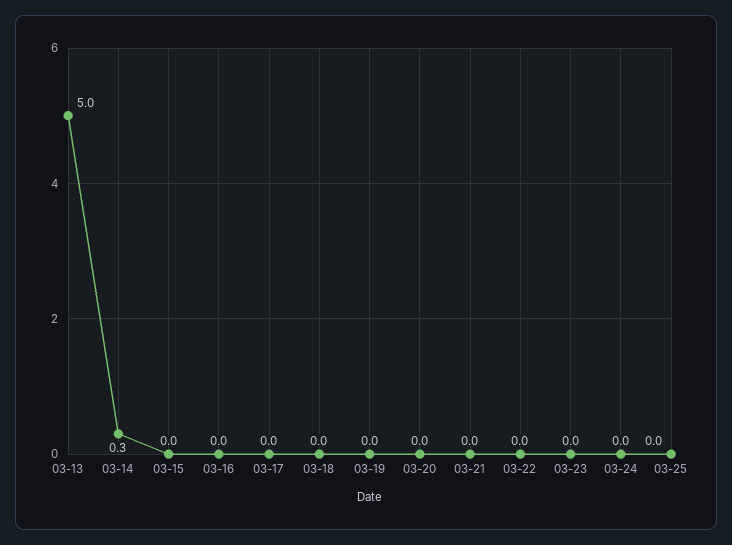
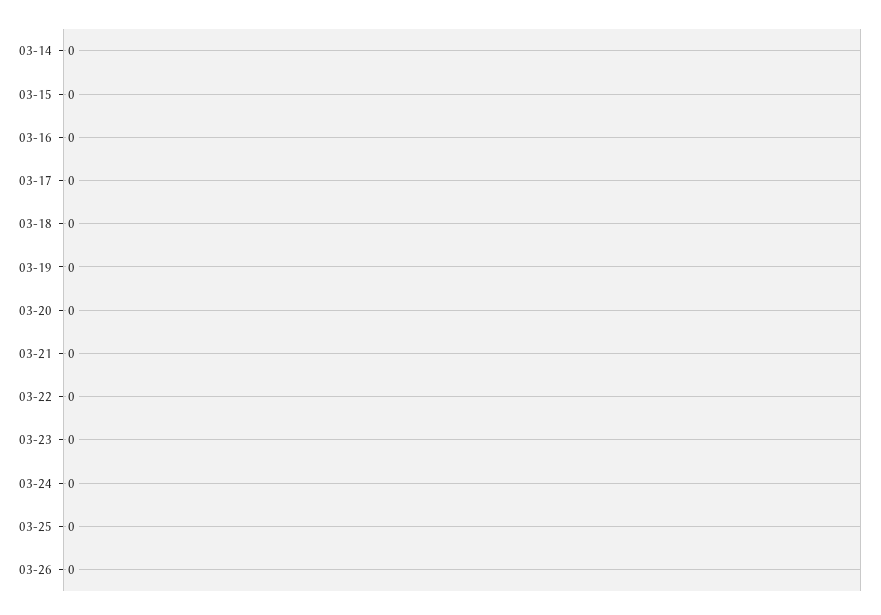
03-13: 5 -> none
03-14: 0.3 -> 0
03-26: none -> 0

